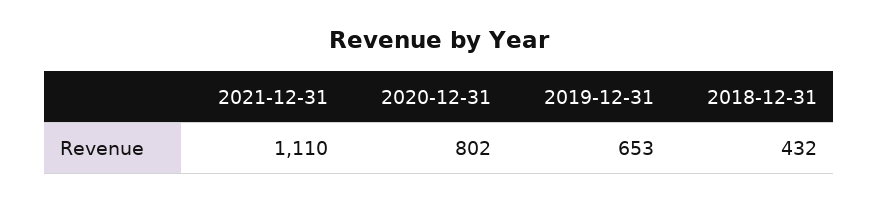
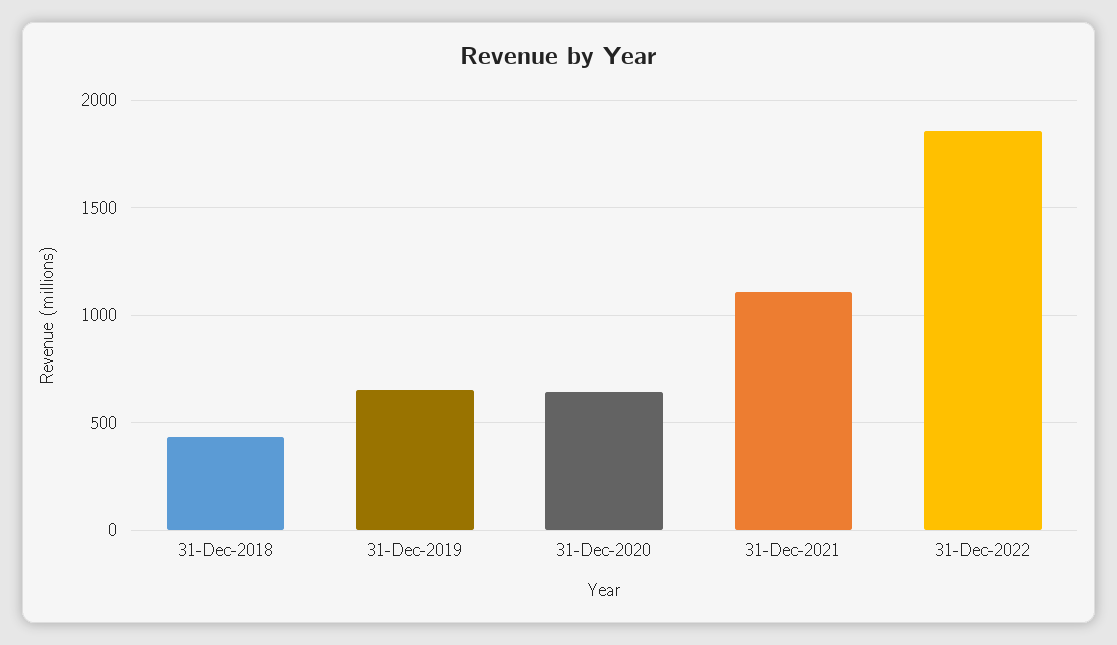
2020-12-31: 802 -> 650
31-Dec-2022: none -> 1850

